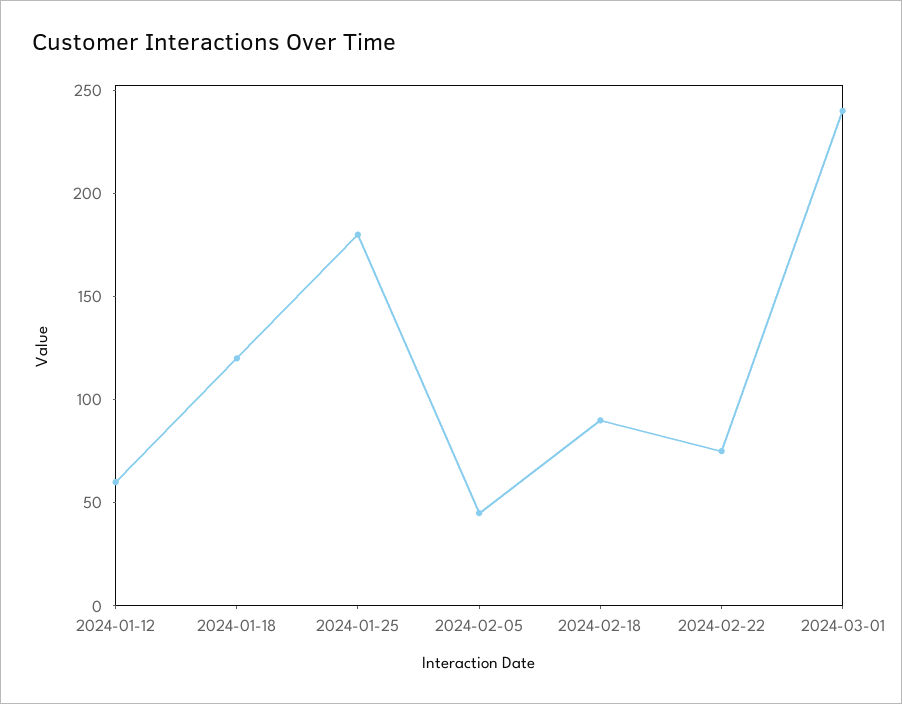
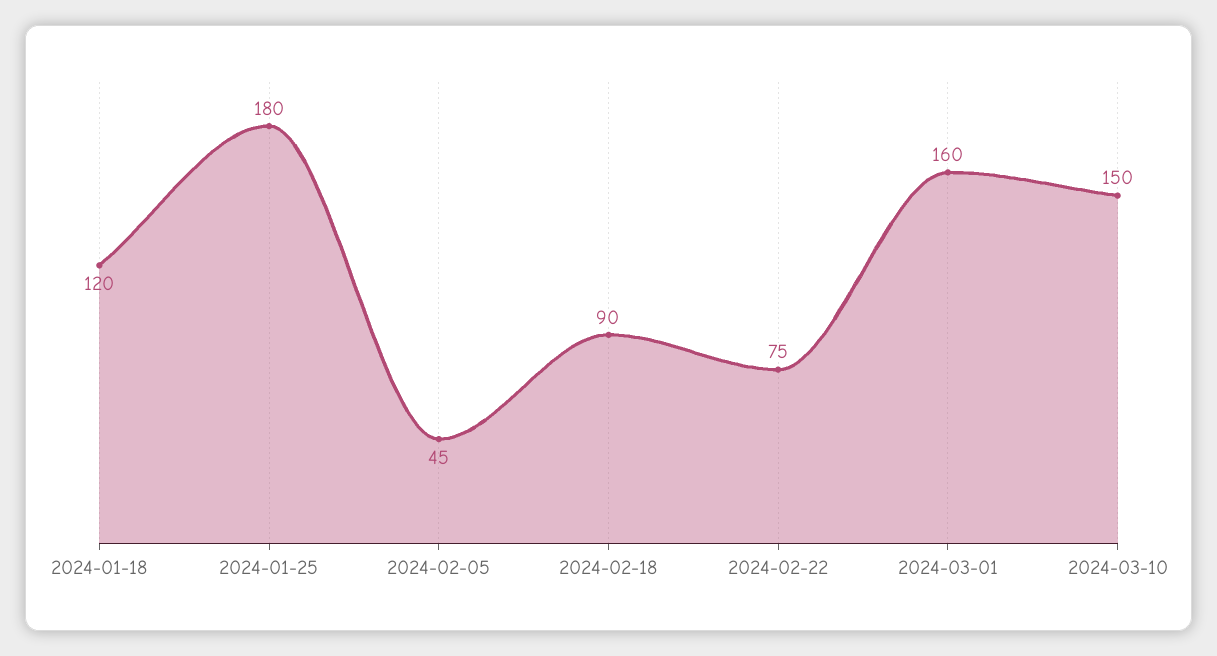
2024-01-12: 60 -> none
2024-03-01: 240 -> 160
2024-03-10: none -> 150

